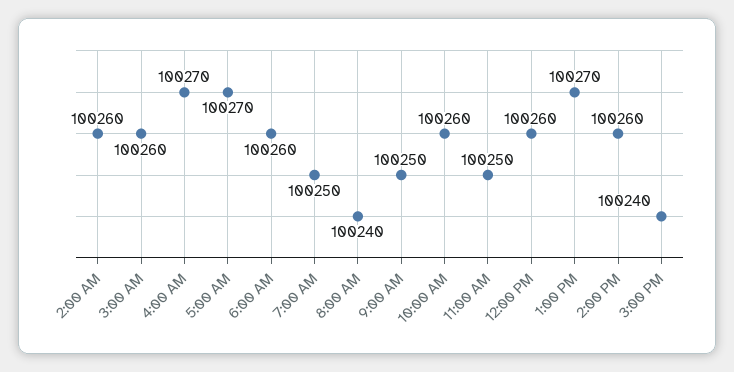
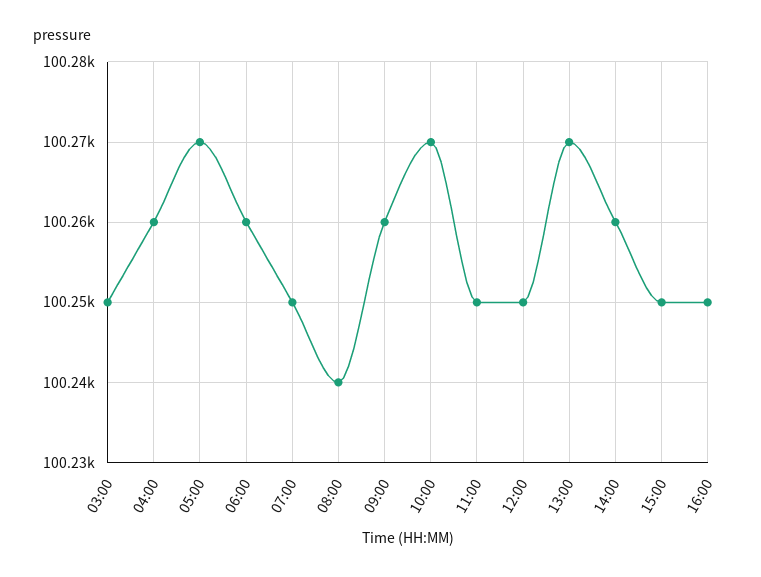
2:00 AM: 100260 -> none
3:00 AM: 100260 -> 100250
4:00 AM: 100270 -> 100260
9:00 AM: 100250 -> 100260
10:00 AM: 100260 -> 100270
12:00 PM: 100260 -> 100250
3:00 PM: 100240 -> 100250
16:00: none -> 100250

